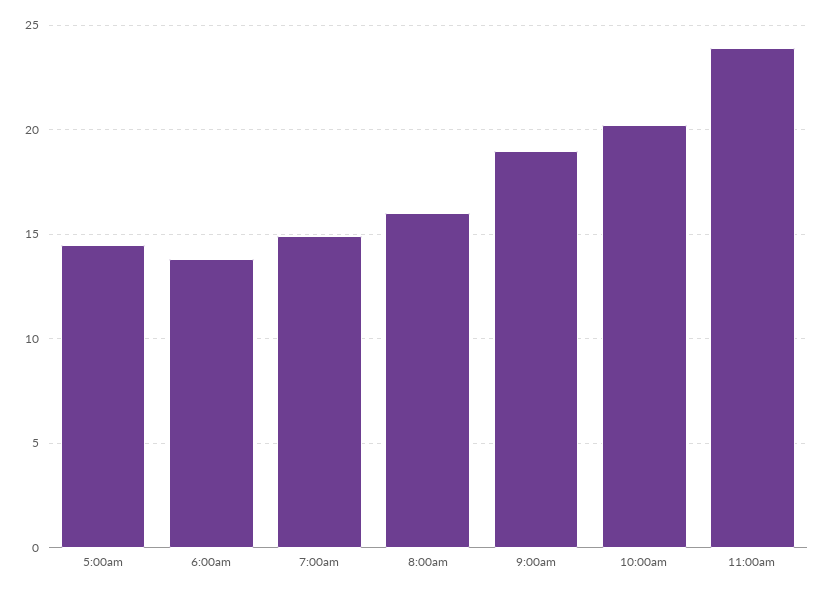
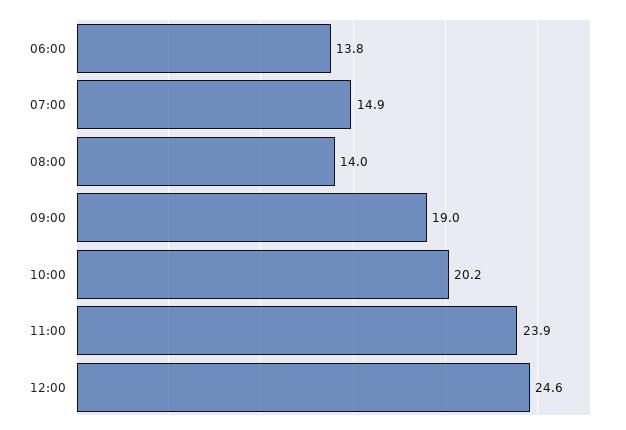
5:00am: 14.5 -> none
8:00am: 16 -> 14
12:00: none -> 24.6

